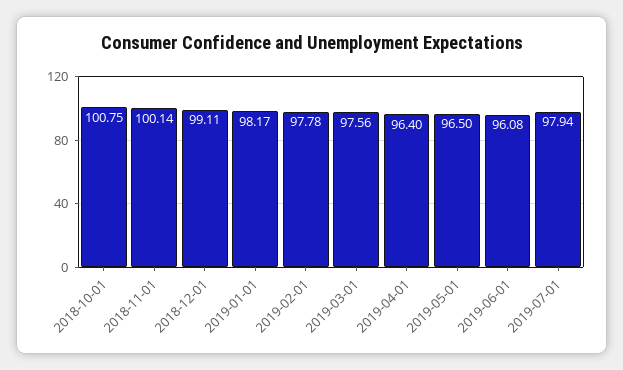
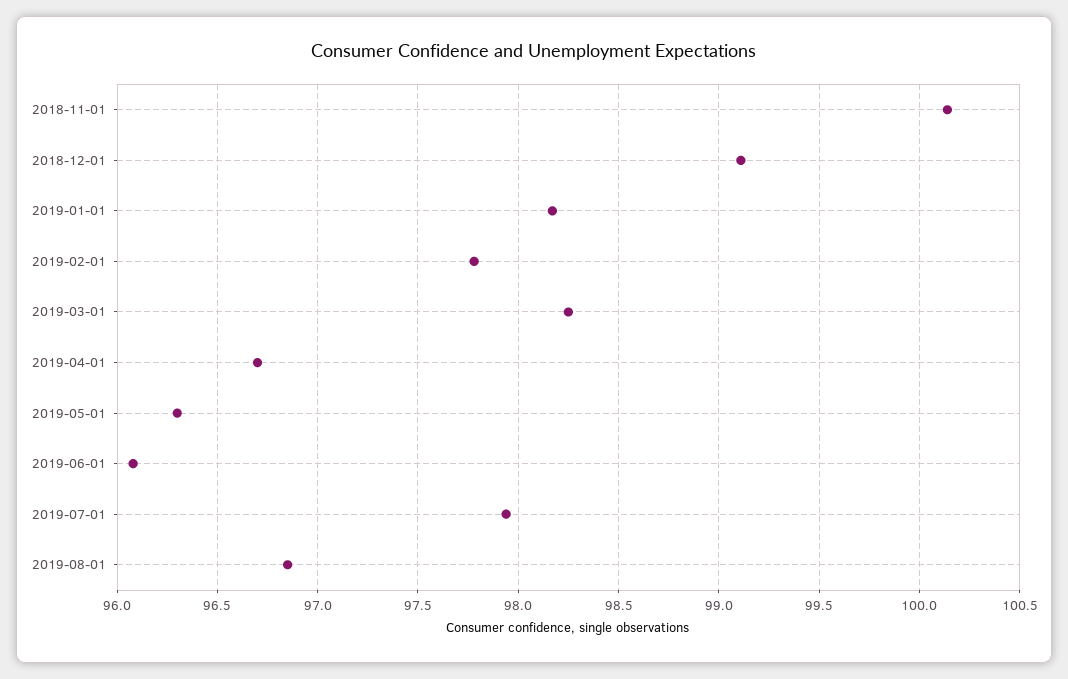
2018-10-01: 100.75 -> none
2019-03-01: 97.56 -> 98.25
2019-04-01: 96.4 -> 96.7
2019-05-01: 96.5 -> 96.3
2019-08-01: none -> 96.85

